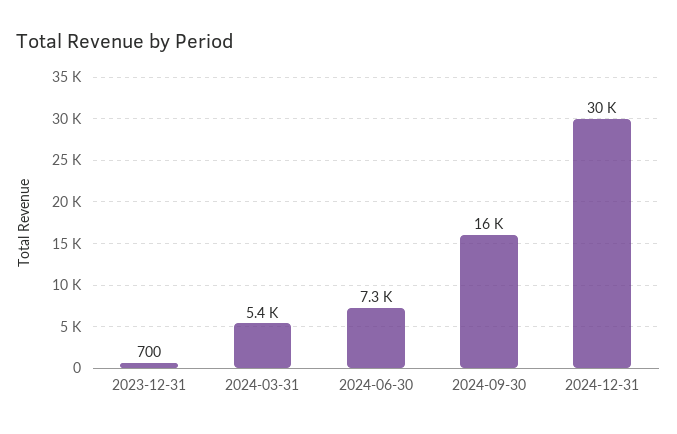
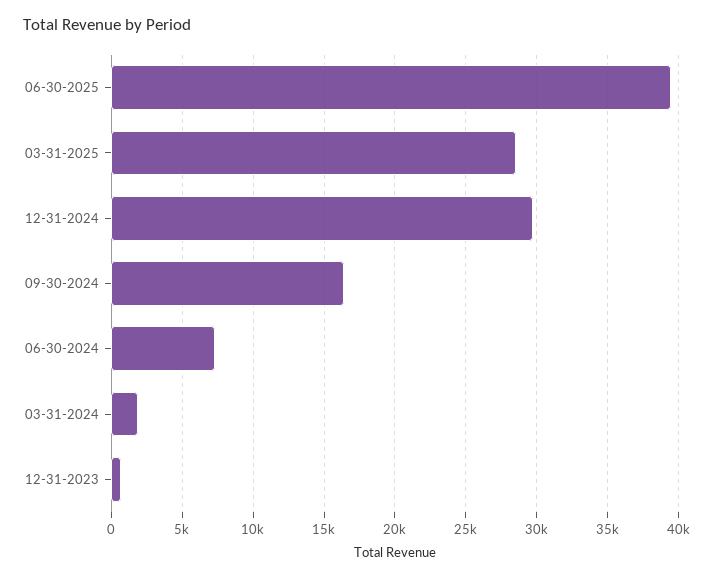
2024-03-31: 5400 -> 2000
06-30-2025: none -> 39500
03-31-2025: none -> 28500

